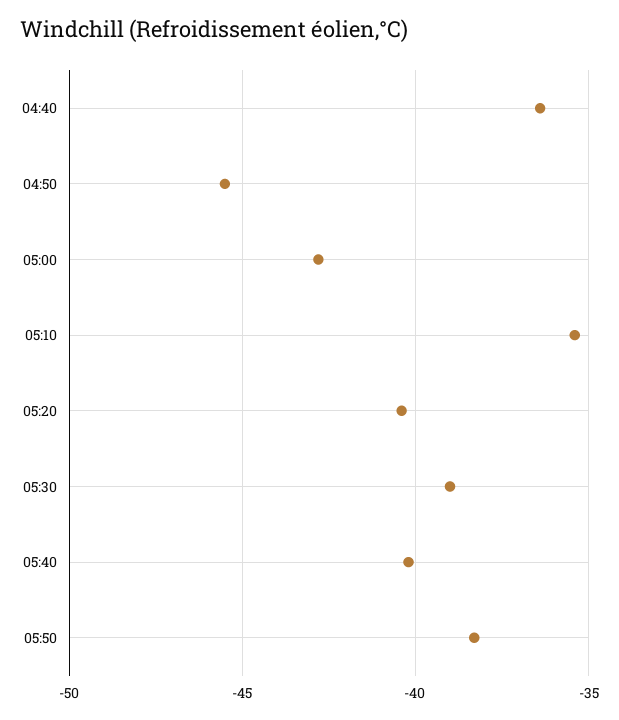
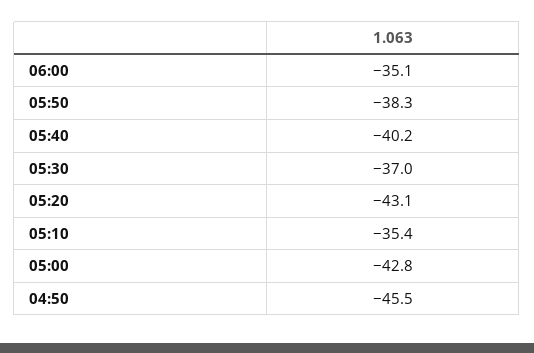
04:40: -36.5 -> none
05:20: -40.5 -> -43.1
05:30: -39 -> -37
06:00: none -> -35.1

